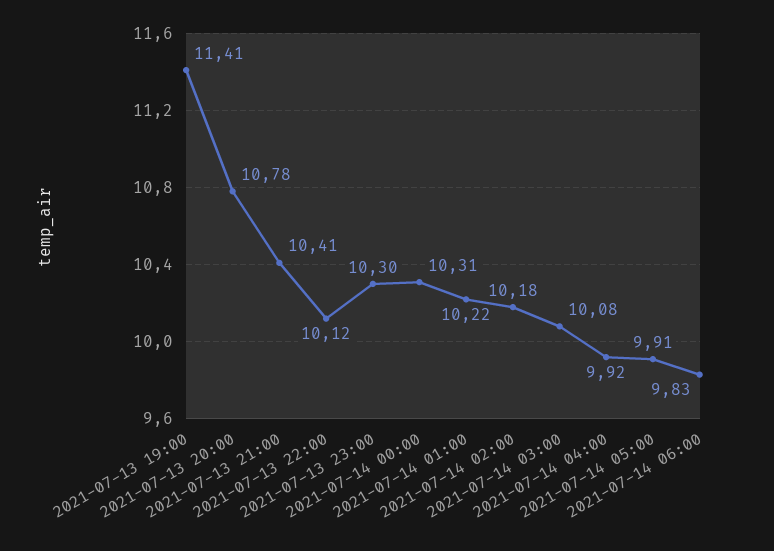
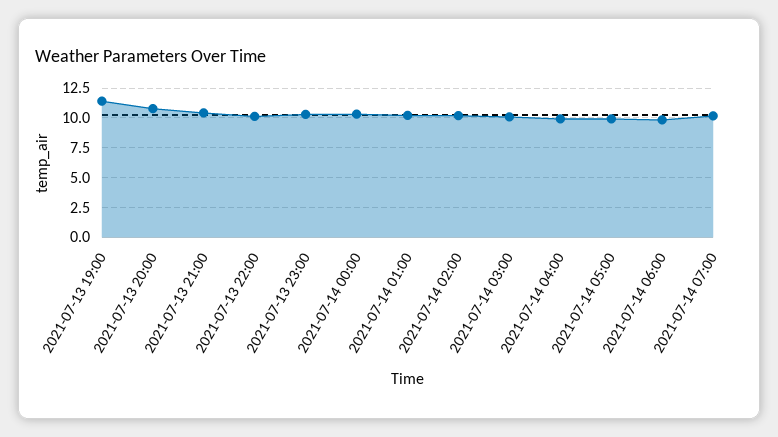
2021-07-14 07:00: none -> 10

